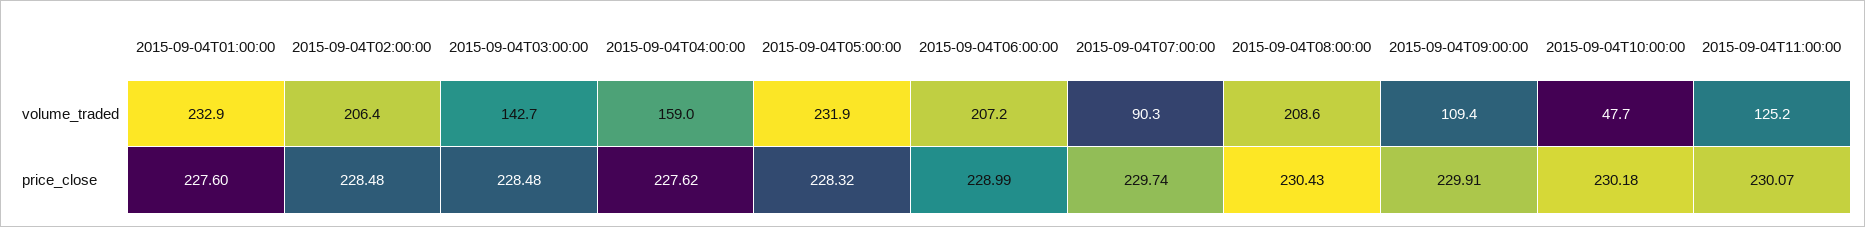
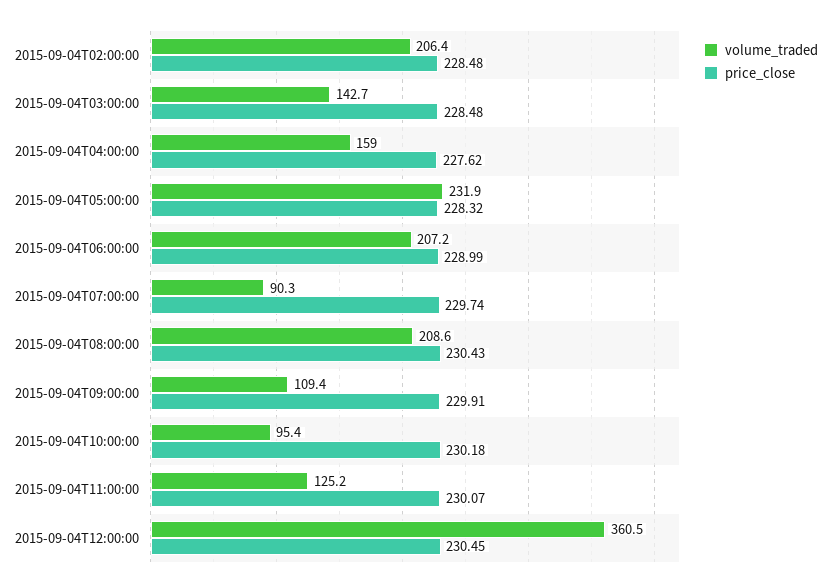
volume_traded, 2015-09-04T01:00:00: 232.9 -> none
volume_traded, 2015-09-04T10:00:00: 47.7 -> 95.4
price_close, 2015-09-04T01:00:00: 227.6 -> none
volume_traded, 2015-09-04T12:00:00: none -> 360.5
price_close, 2015-09-04T12:00:00: none -> 230.45

